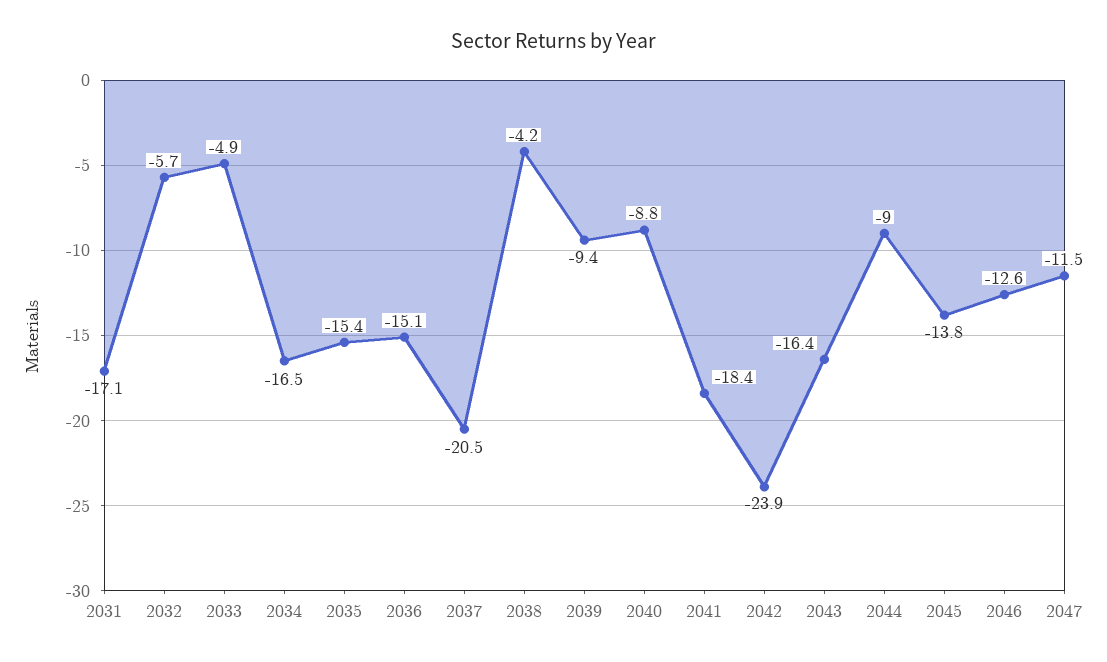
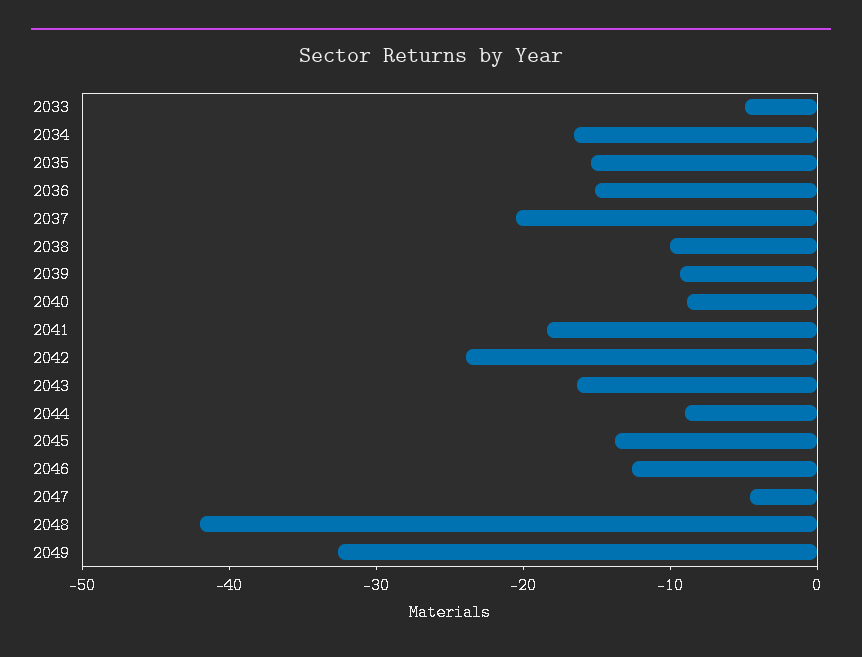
2031: -17.1 -> none
2032: -5.7 -> none
2038: -4.2 -> -10
2047: -11.5 -> -4
2048: none -> -42
2049: none -> -32

